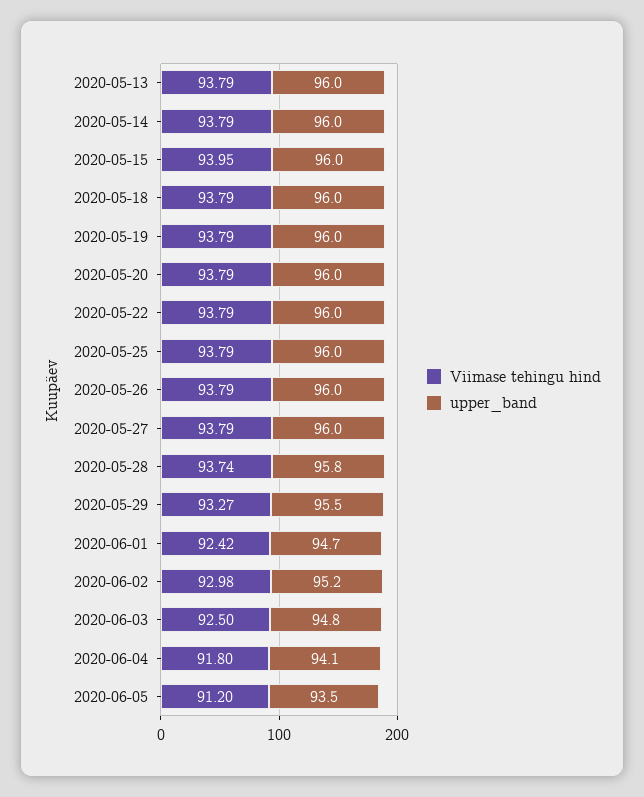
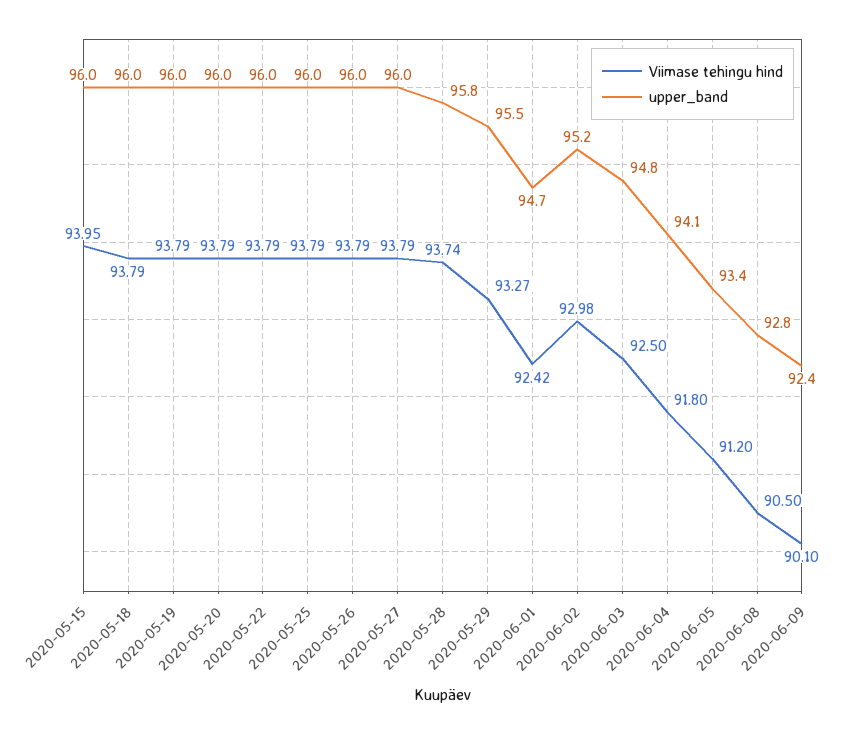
Viimase tehingu hind, 2020-05-13: 93.79 -> none
upper_band, 2020-05-13: 96 -> none
Viimase tehingu hind, 2020-05-14: 93.79 -> none
upper_band, 2020-05-14: 96 -> none
upper_band, 2020-06-05: 93.5 -> 93.4
Viimase tehingu hind, 2020-06-08: none -> 90.5
upper_band, 2020-06-08: none -> 92.8
Viimase tehingu hind, 2020-06-09: none -> 90.1
upper_band, 2020-06-09: none -> 92.4

